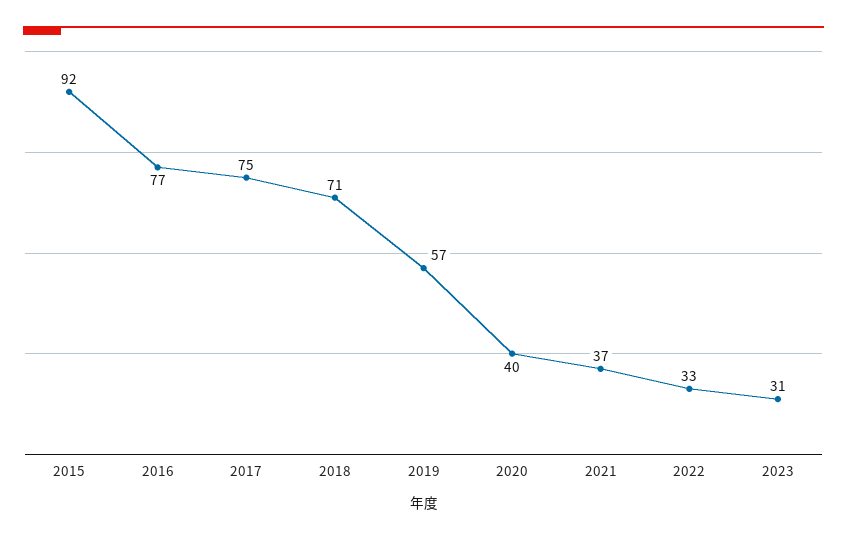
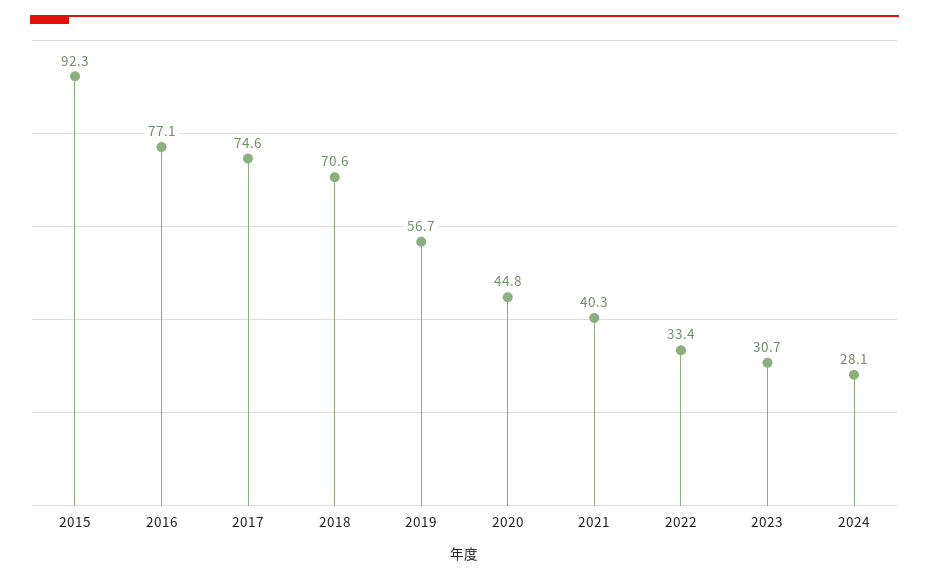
2020: 40 -> 44.8
2021: 37 -> 40.3
2024: none -> 28.1

